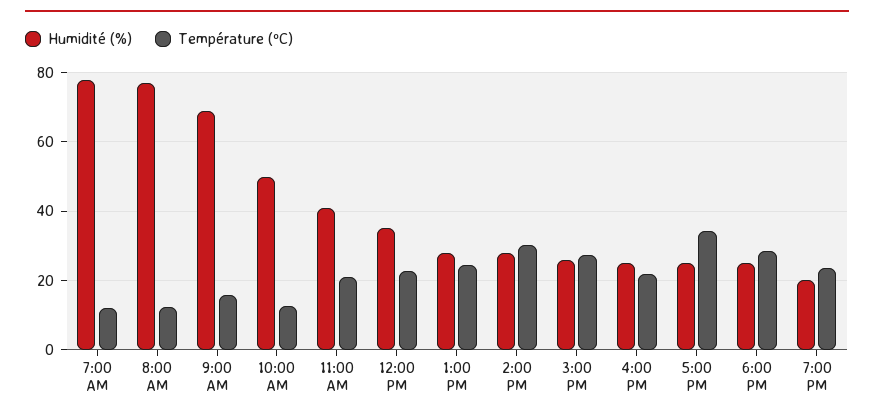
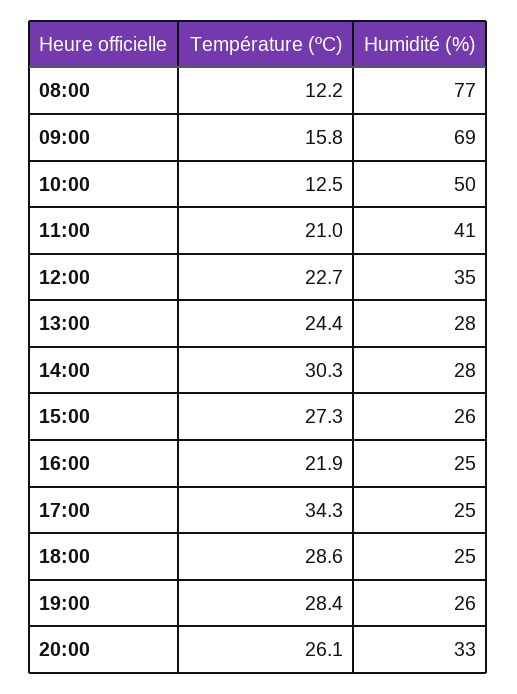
Humidité (%), 7:00 AM: 78 -> none
Température (ºC), 7:00 AM: 12 -> none
Humidité (%), 7:00 PM: 20 -> 26
Température (ºC), 7:00 PM: 24 -> 28.4
Température (ºC), 20:00: none -> 26.1
Humidité (%), 20:00: none -> 33

